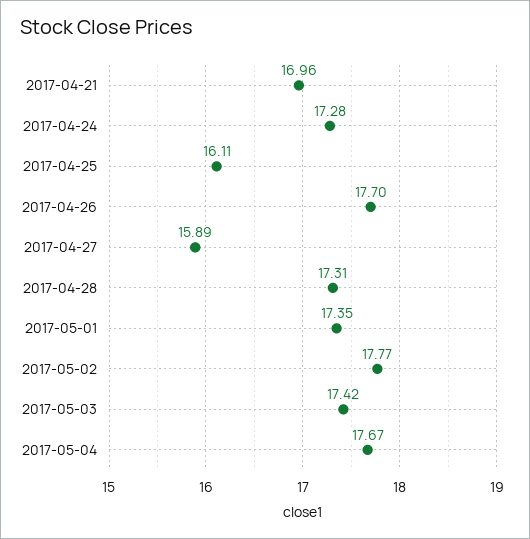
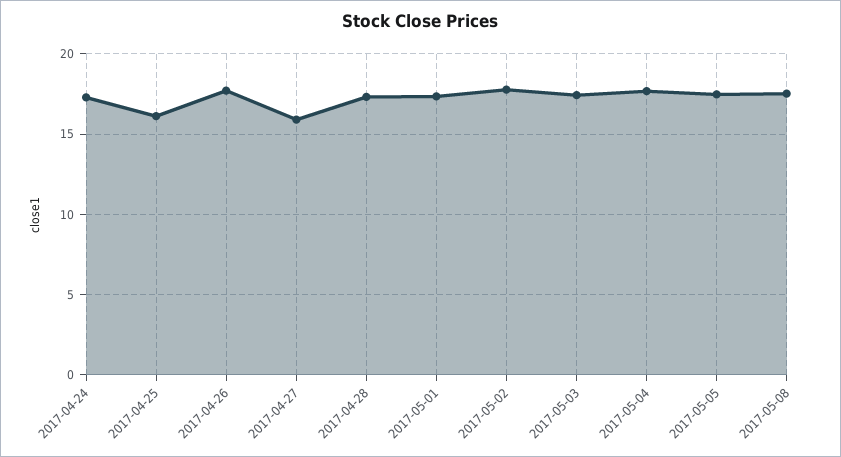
2017-04-21: 16.96 -> none
2017-05-05: none -> 17.5
2017-05-08: none -> 17.5

